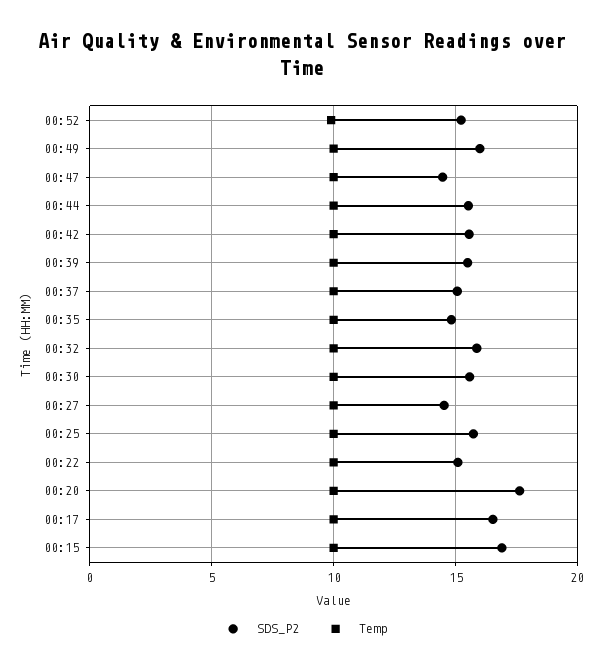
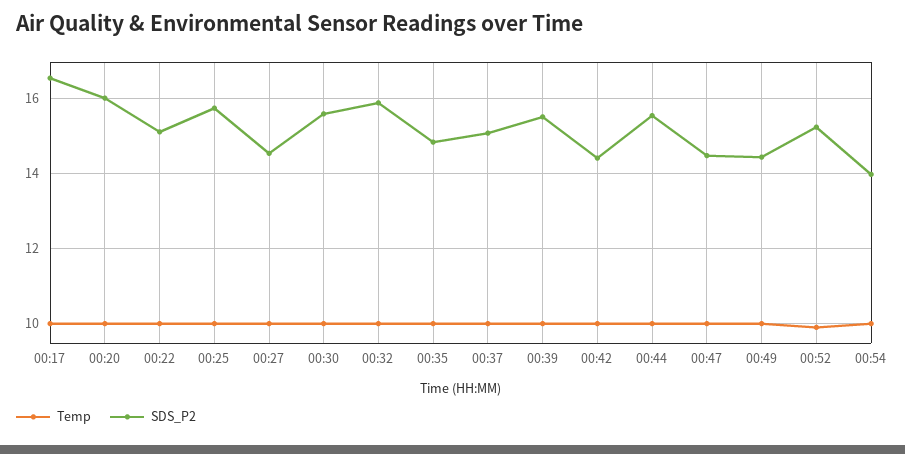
SDS_P2, 00:49: 16 -> 14.4
SDS_P2, 00:42: 15.5 -> 14.4
SDS_P2, 00:20: 17.5 -> 16
SDS_P2, 00:15: 17 -> none
Temp, 00:15: 10 -> none
Temp, 00:54: none -> 10
SDS_P2, 00:54: none -> 14

